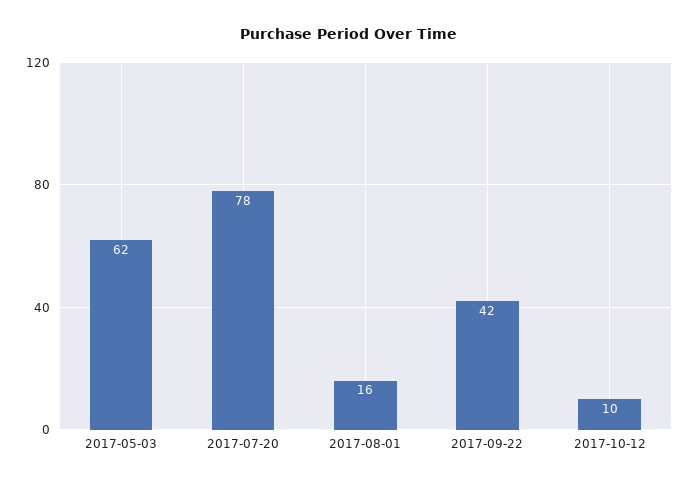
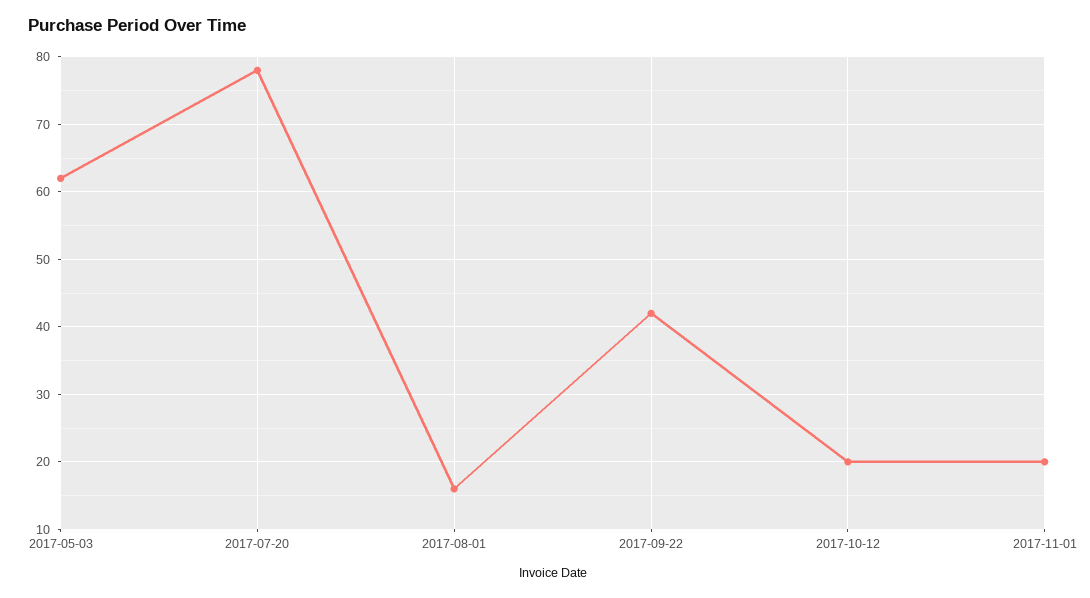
2017-10-12: 10 -> 20
2017-11-01: none -> 20

